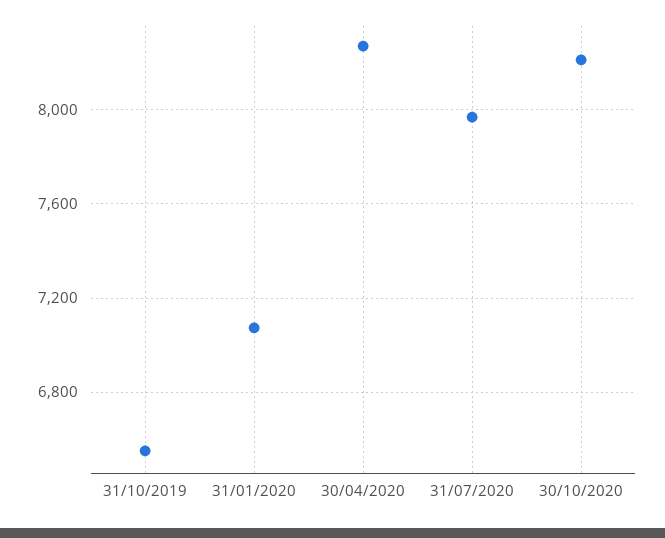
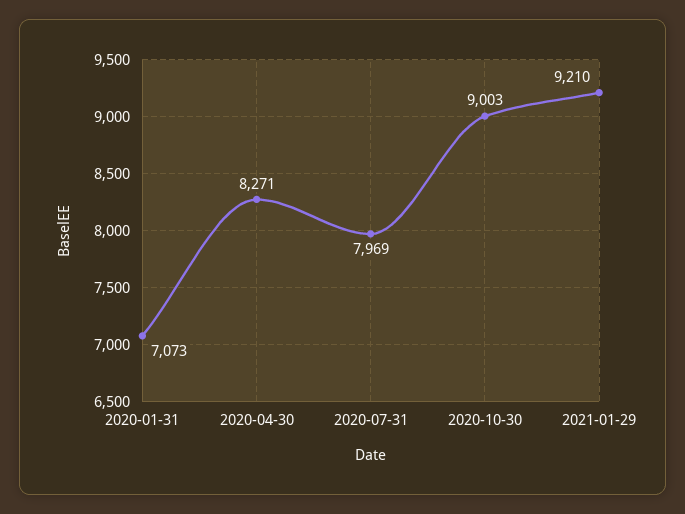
31/10/2019: 6550 -> none
30/10/2020: 8200 -> 9003
2021-01-29: none -> 9210

